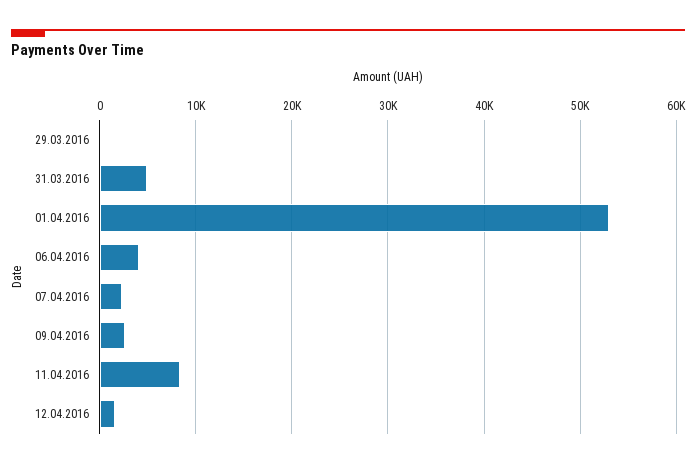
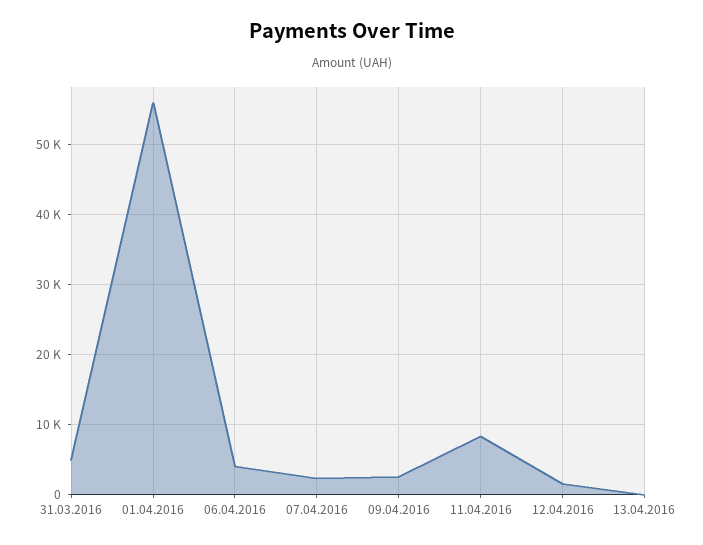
29.03.2016: 0 -> none
01.04.2016: 53000 -> 56000
13.04.2016: none -> 0

